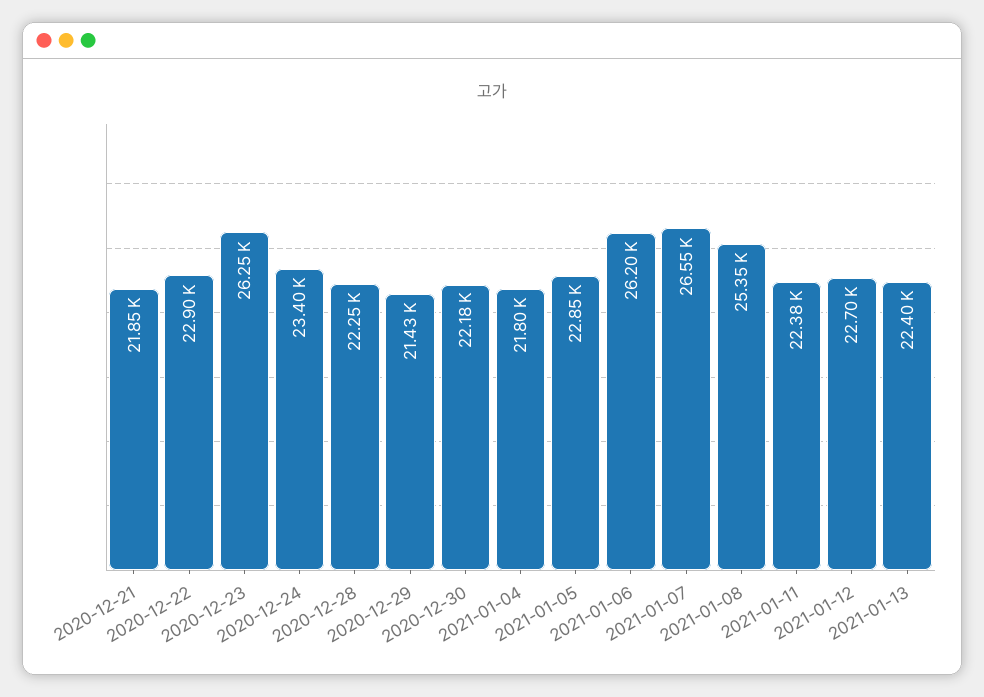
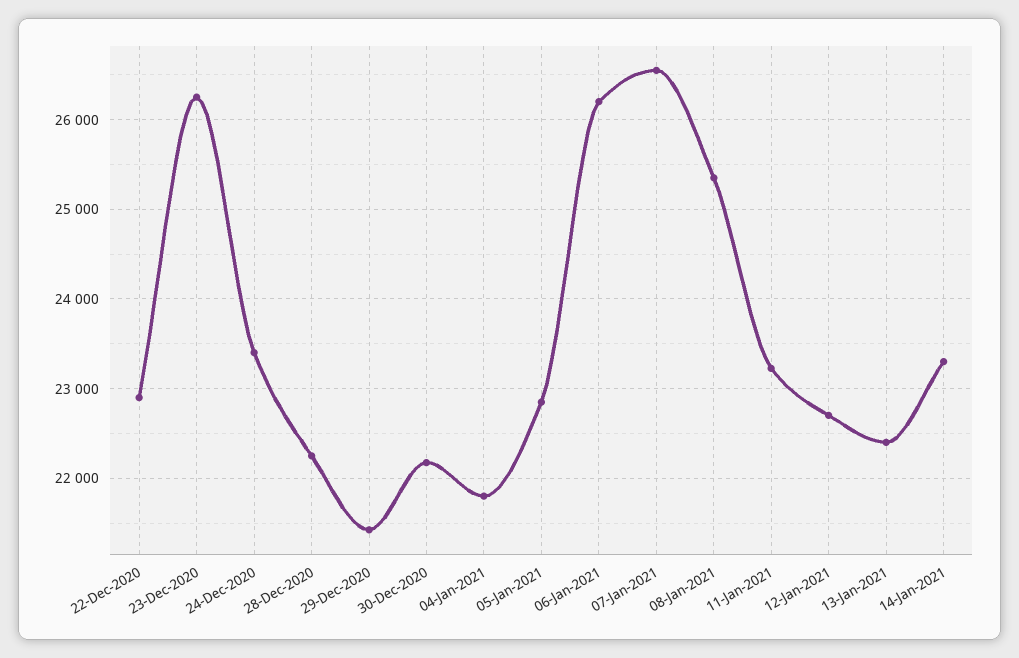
2020-12-21: 21850 -> none
2021-01-11: 22380 -> 23200
14-Jan-2021: none -> 23300

